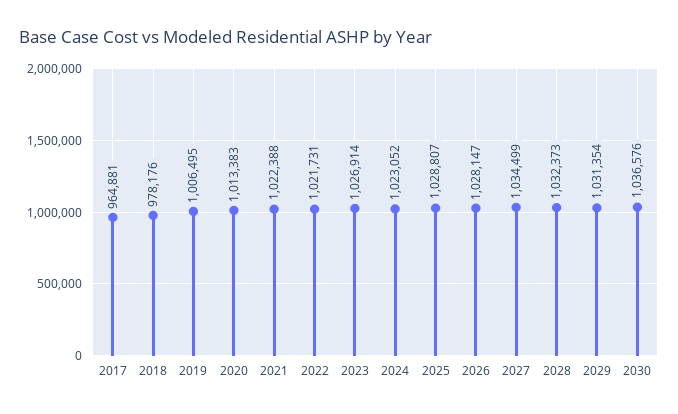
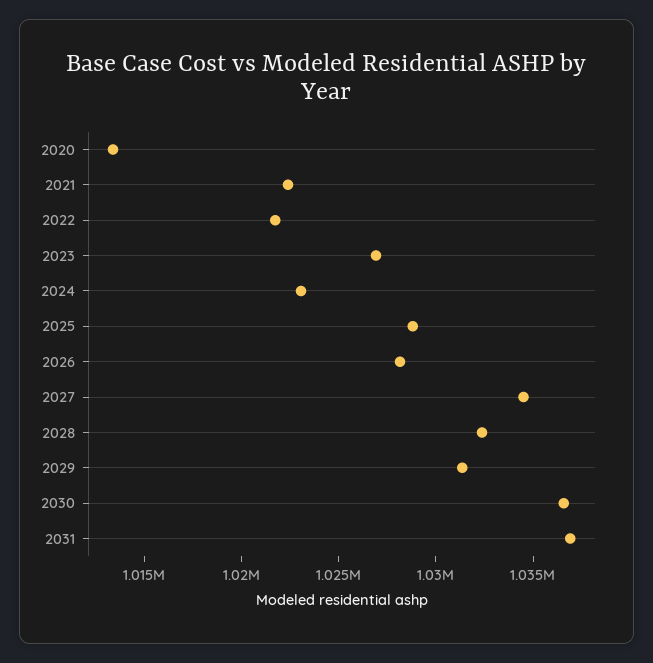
2017: 964881 -> none
2018: 978176 -> none
2019: 1006495 -> none
2031: none -> 1037000

